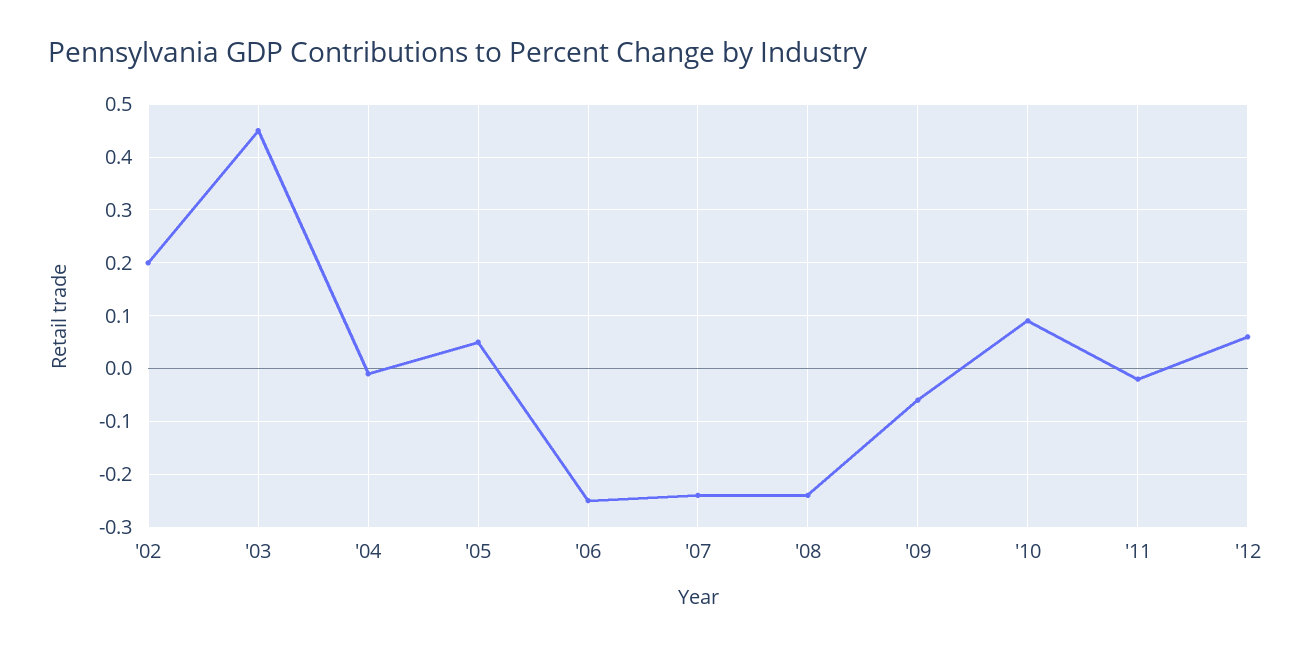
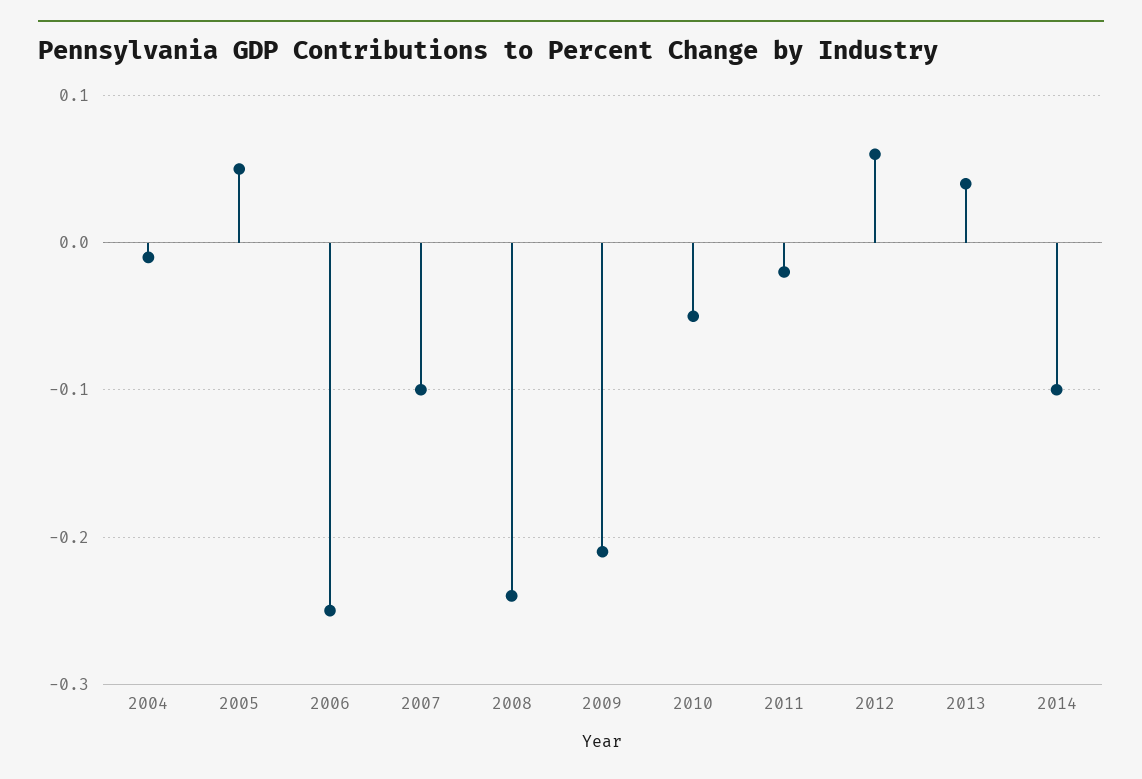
'02: 0.2 -> none
'03: 0.45 -> none
'07: -0.25 -> -0.1
'09: -0.05 -> -0.21
'10: 0.1 -> -0.05
2013: none -> 0.04
2014: none -> -0.1

